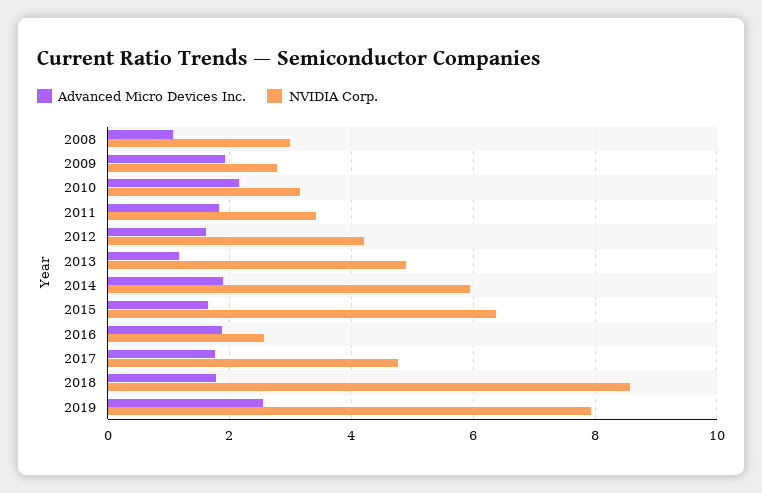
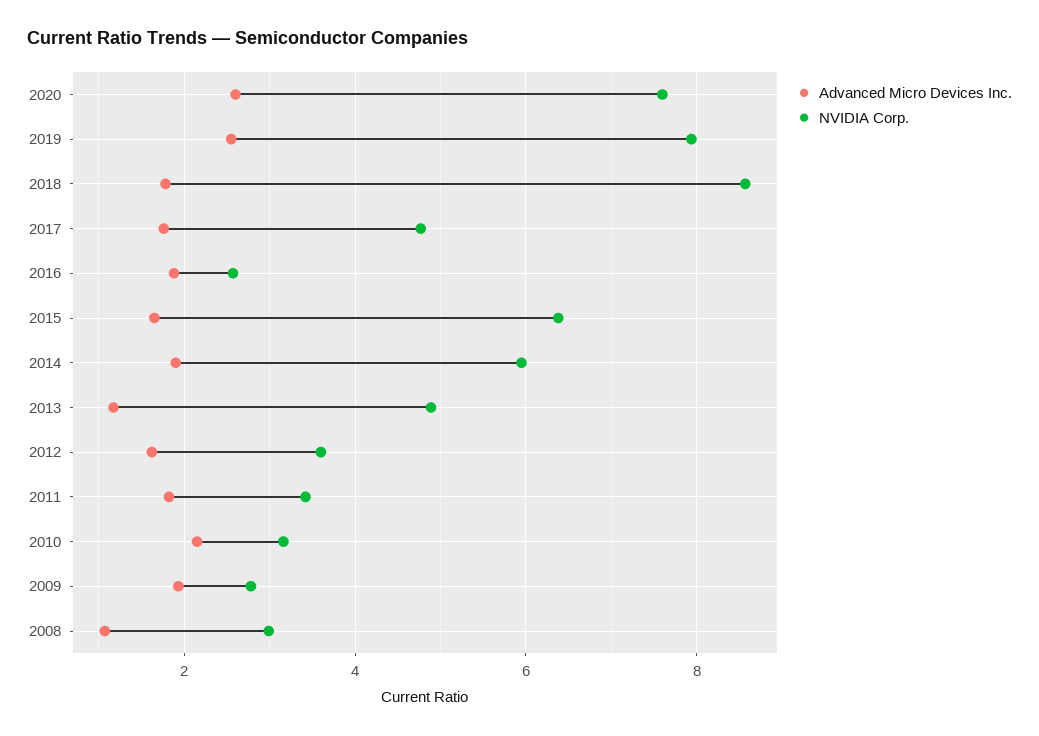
NVIDIA Corp., 2012: 4.2 -> 3.6
Advanced Micro Devices Inc., 2020: none -> 2.6
NVIDIA Corp., 2020: none -> 7.6

